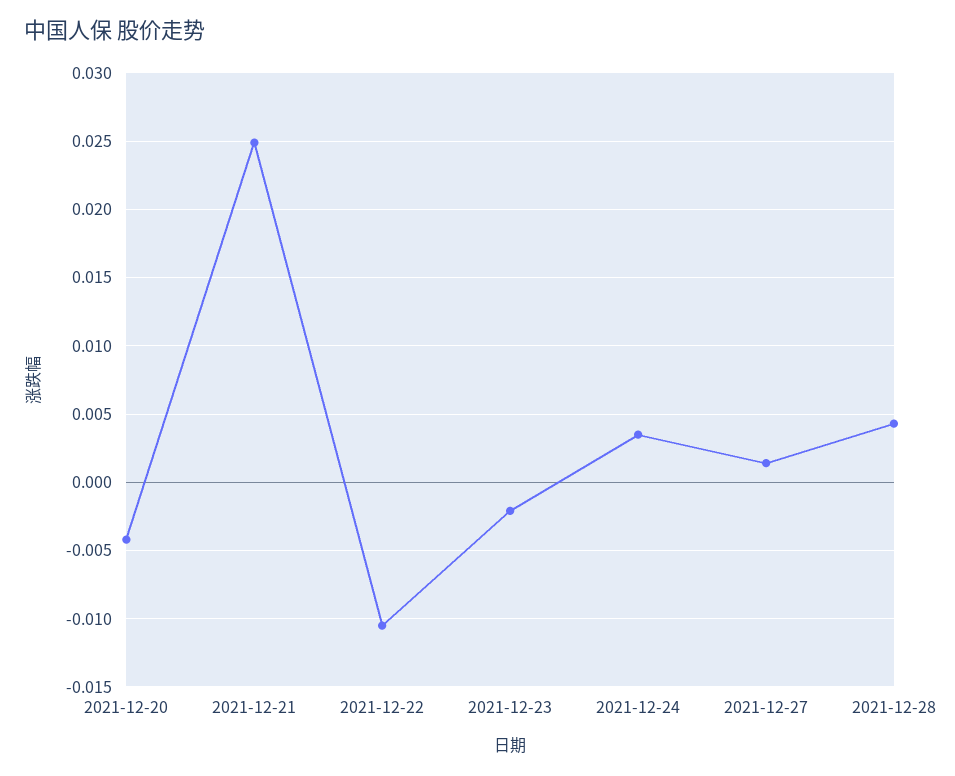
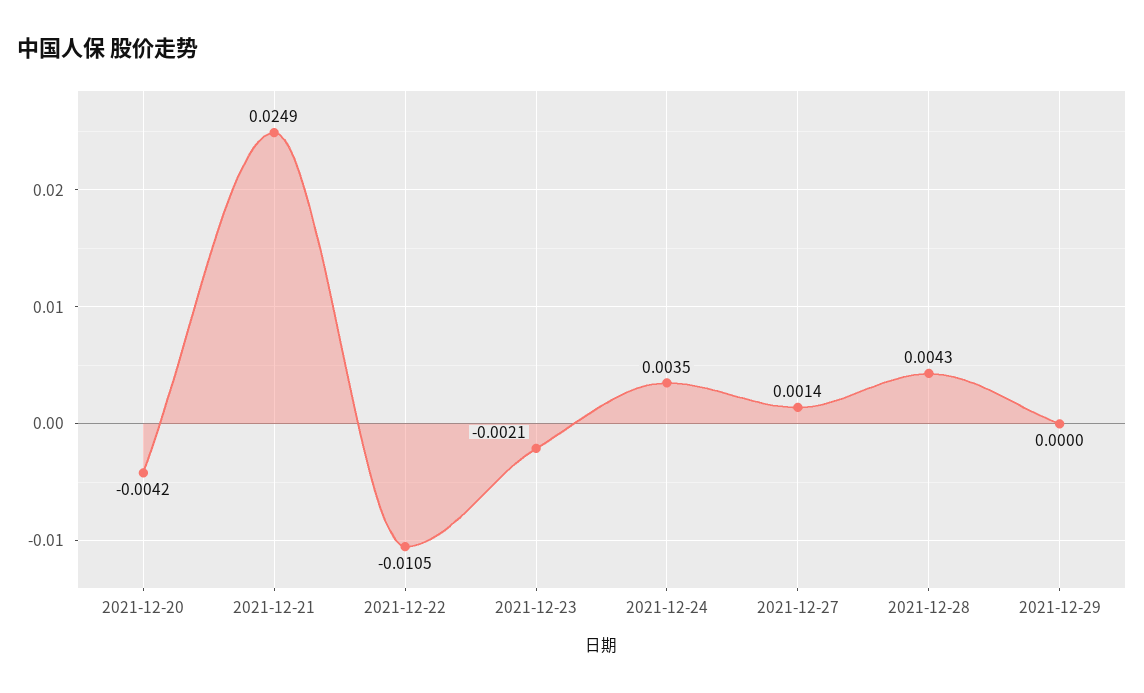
2021-12-29: none -> 0

